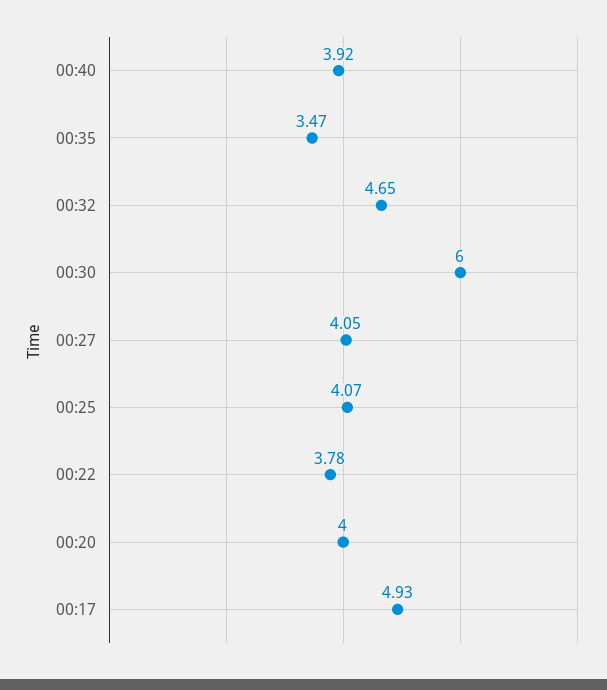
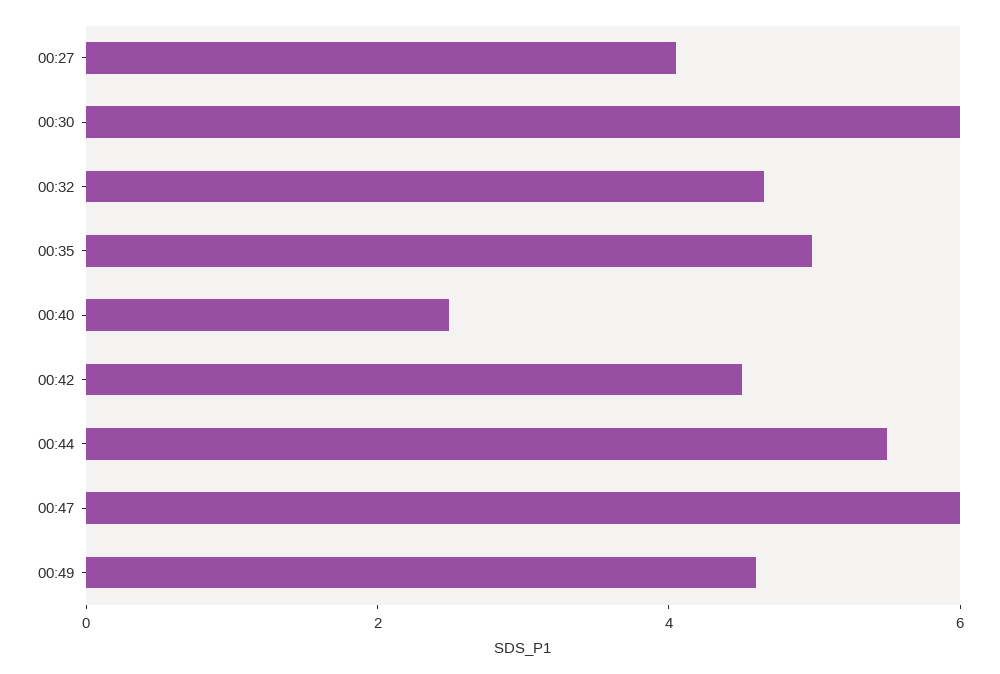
00:40: 3.92 -> 2.5
00:35: 3.47 -> 5
00:25: 4.07 -> none
00:22: 3.78 -> none
00:20: 4 -> none
00:17: 4.93 -> none
00:42: none -> 4.5
00:44: none -> 5.5
00:47: none -> 6
00:49: none -> 4.5

